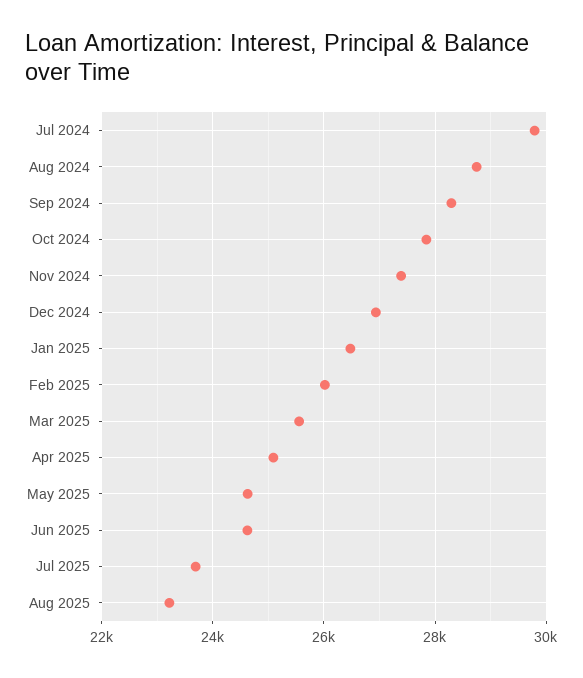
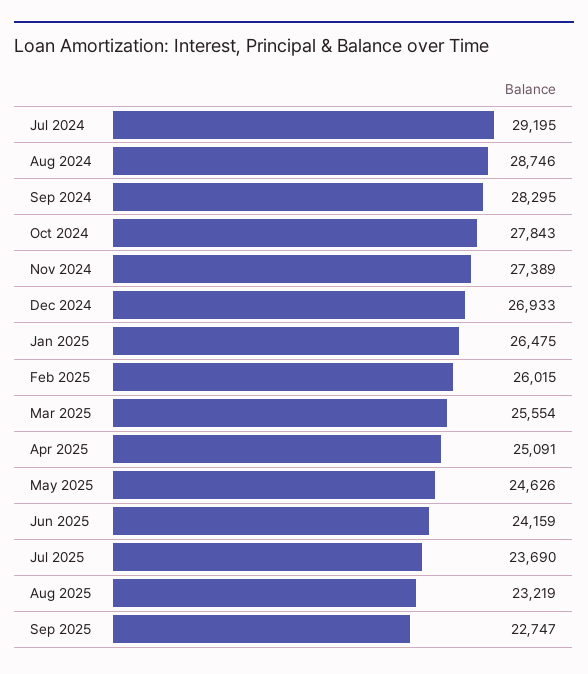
Jul 2024: 29800 -> 29195
Jun 2025: 24600 -> 24159
Sep 2025: none -> 22747

